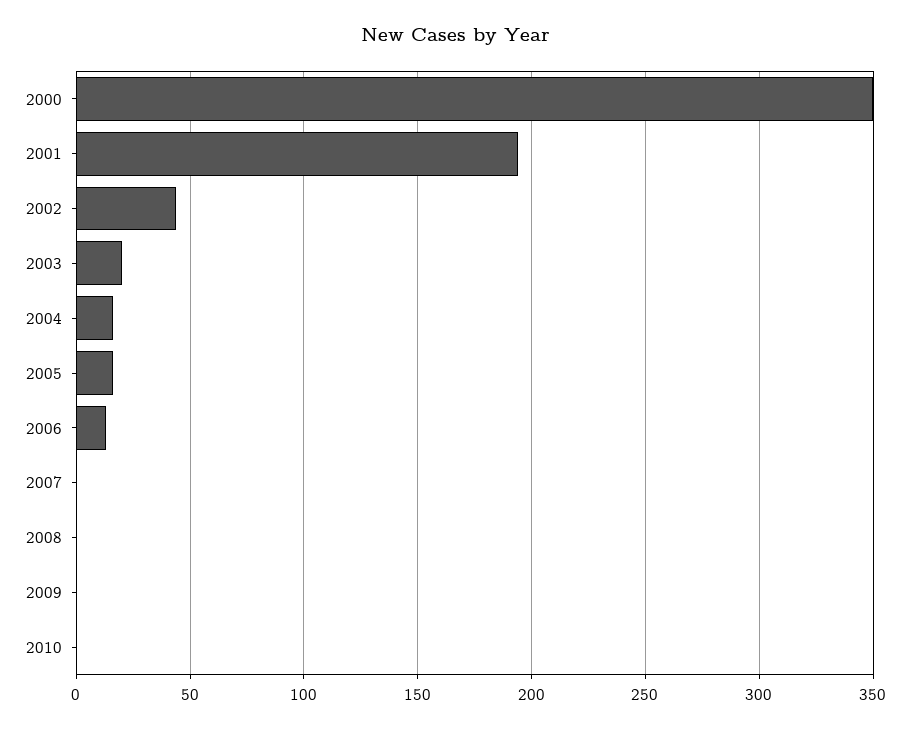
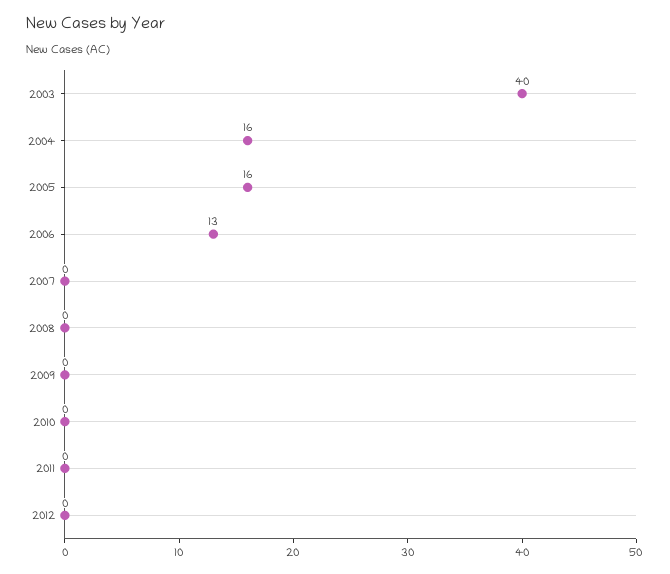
2000: 350 -> none
2001: 195 -> none
2002: 45 -> none
2003: 20 -> 40
2011: none -> 0
2012: none -> 0

